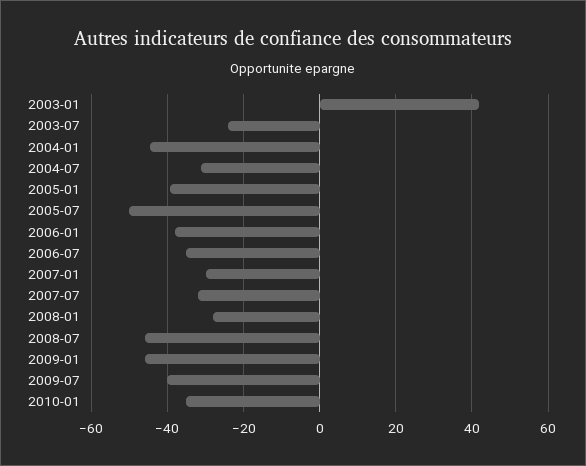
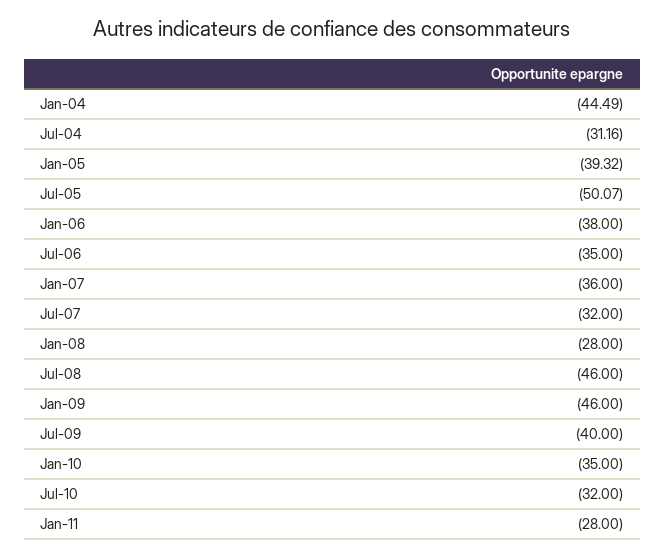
2003-01: 42 -> none
2003-07: -24 -> none
2007-01: -30 -> -36
Jul-10: none -> -32
Jan-11: none -> -28

